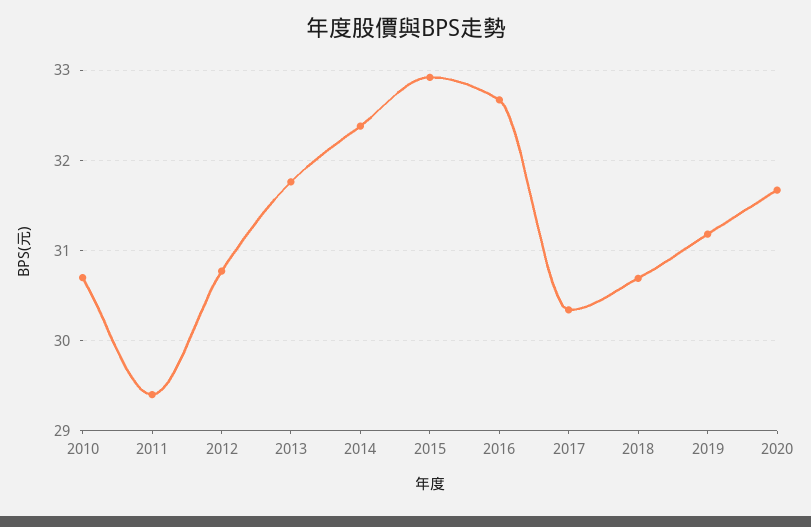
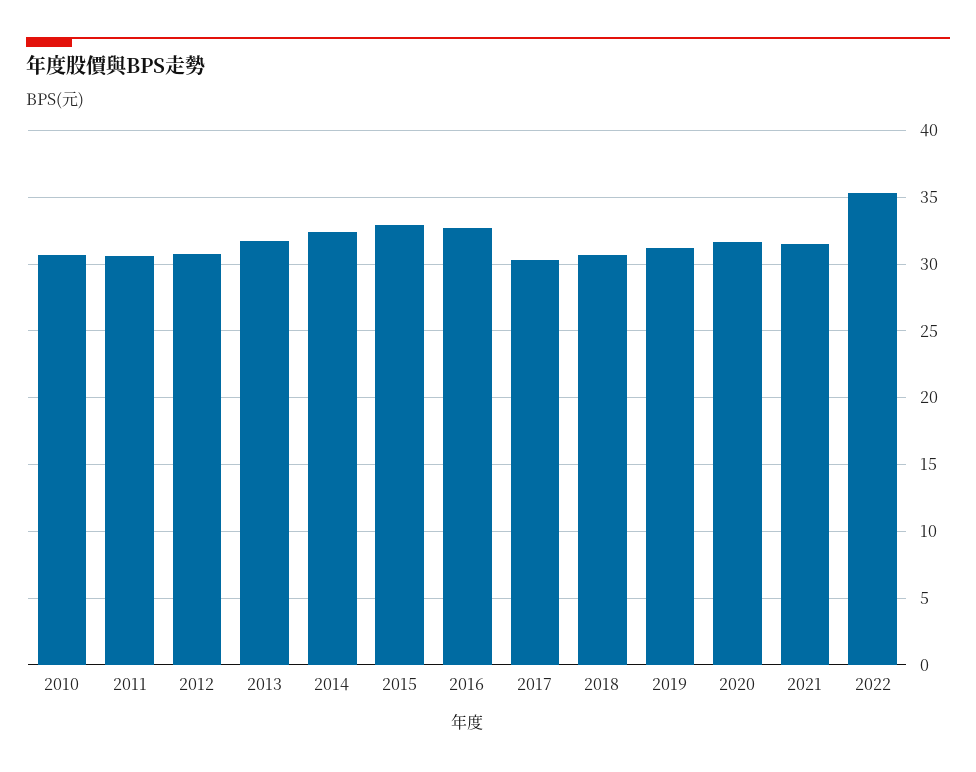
2011: 29.4 -> 30.5
2021: none -> 31.5
2022: none -> 35.5

